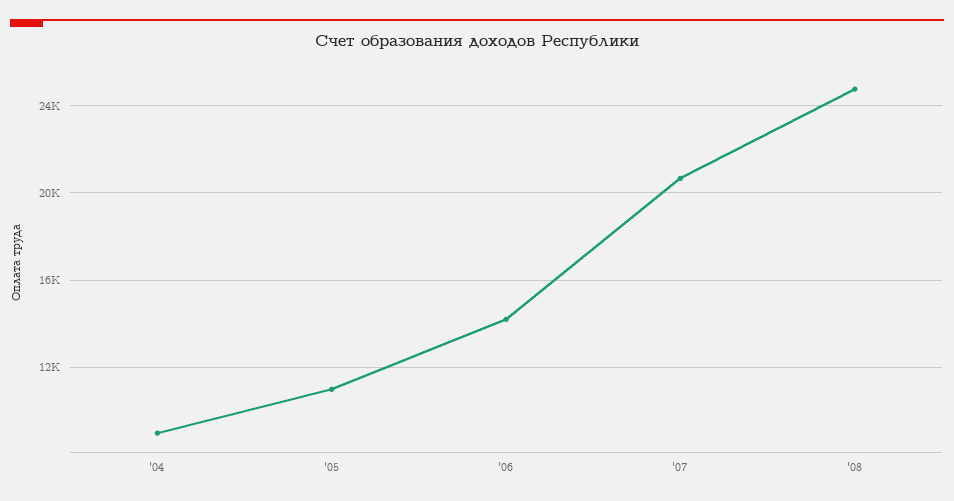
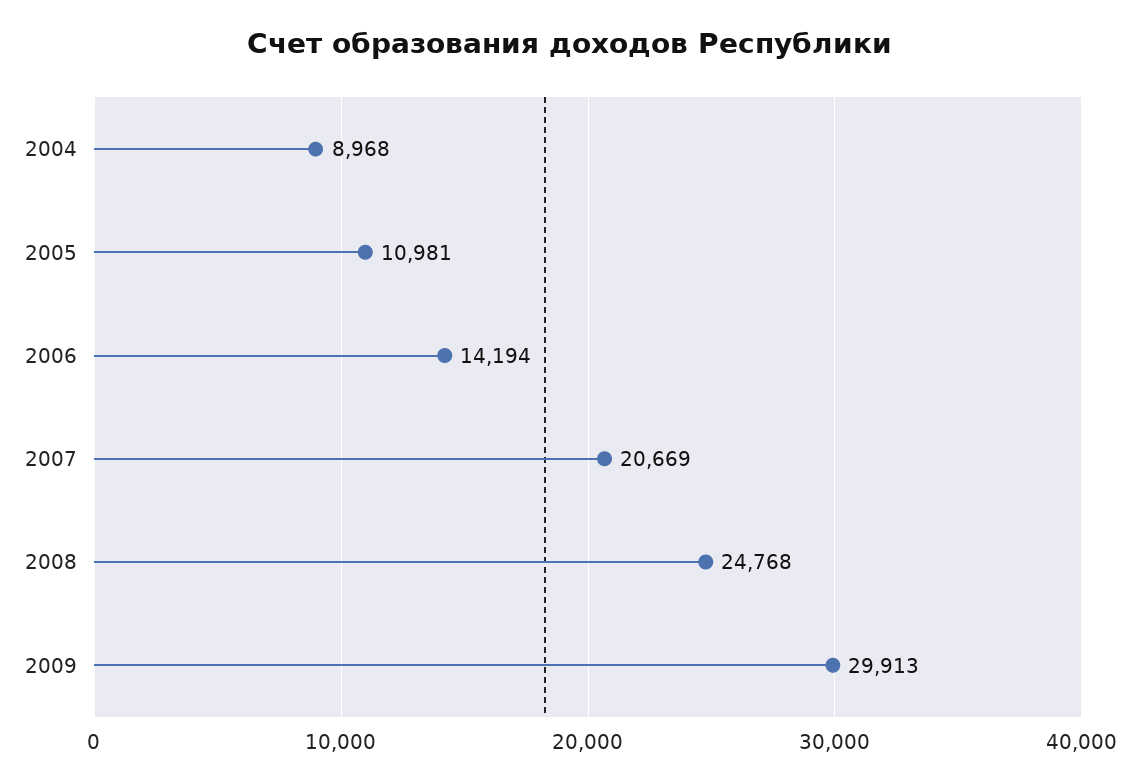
2009: none -> 29913

